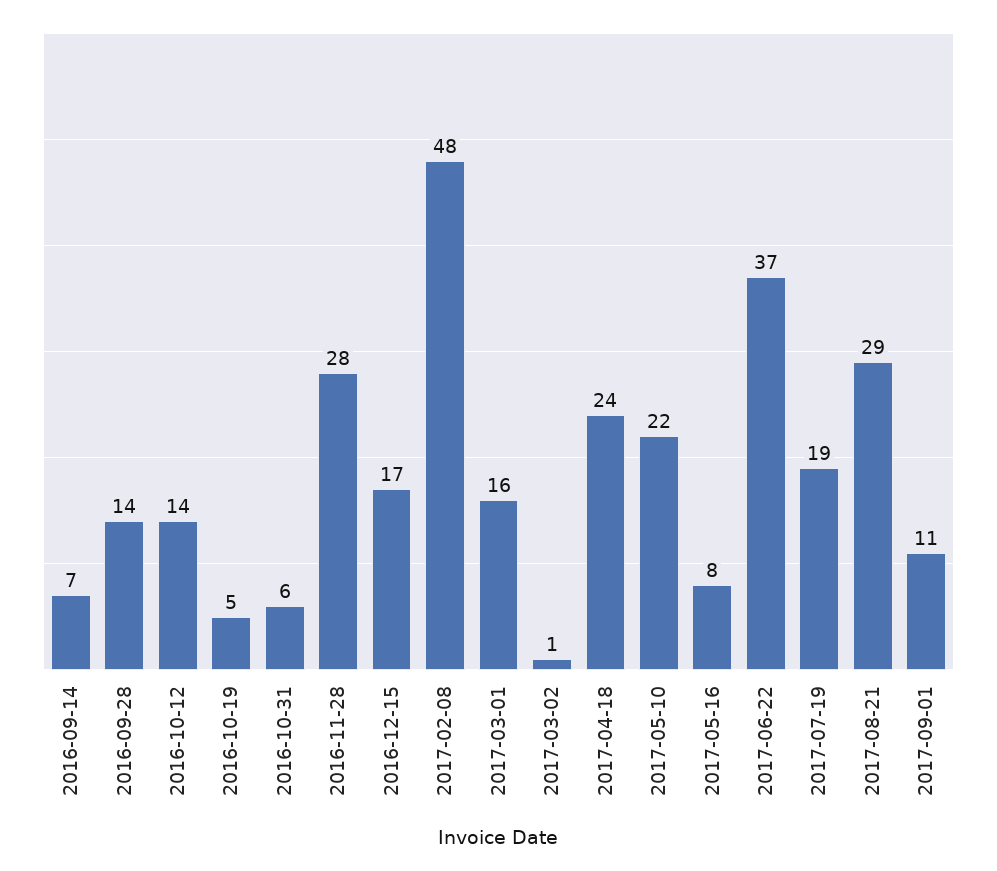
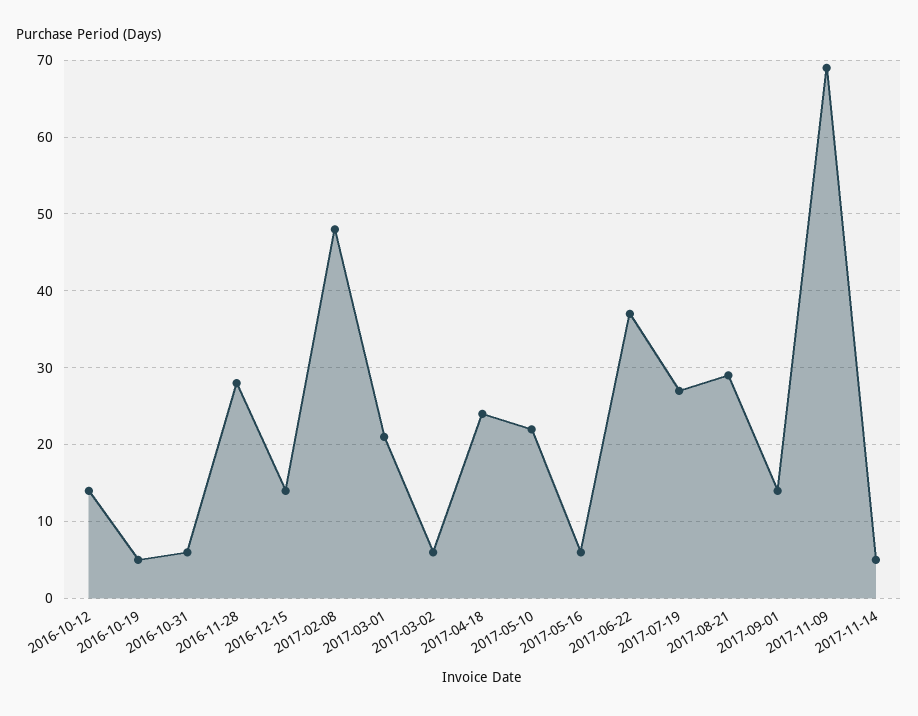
2016-09-14: 7 -> none
2016-09-28: 14 -> none
2016-12-15: 17 -> 14
2017-03-01: 16 -> 21
2017-03-02: 1 -> 6
2017-05-16: 8 -> 6
2017-07-19: 19 -> 27
2017-09-01: 11 -> 14
2017-11-09: none -> 69
2017-11-14: none -> 5

